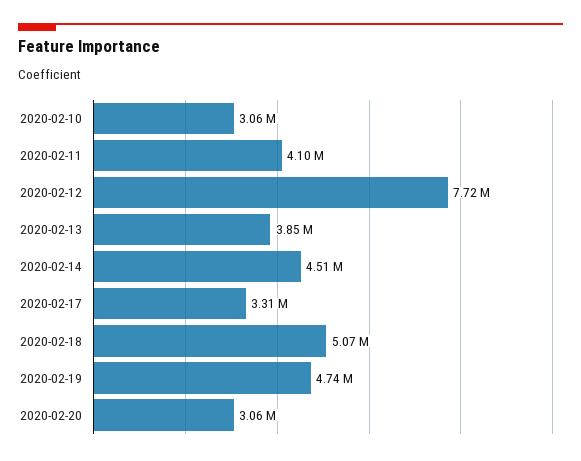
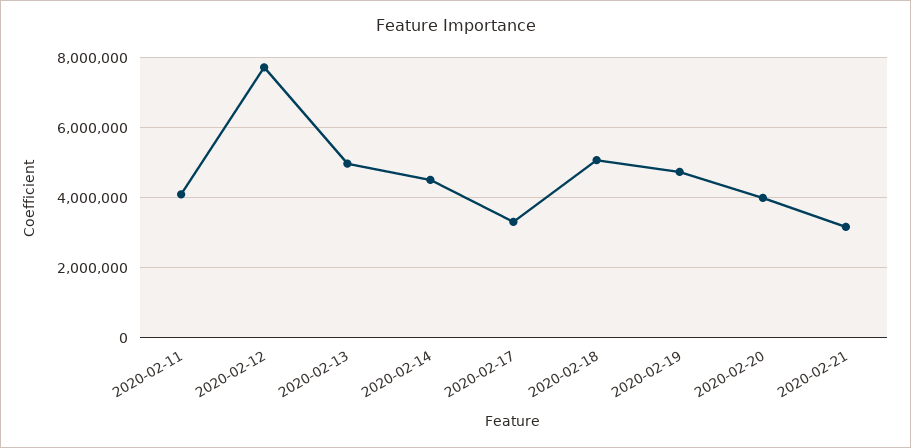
2020-02-10: 3060000 -> none
2020-02-13: 3850000 -> 5000000
2020-02-20: 3060000 -> 4000000
2020-02-21: none -> 3200000

